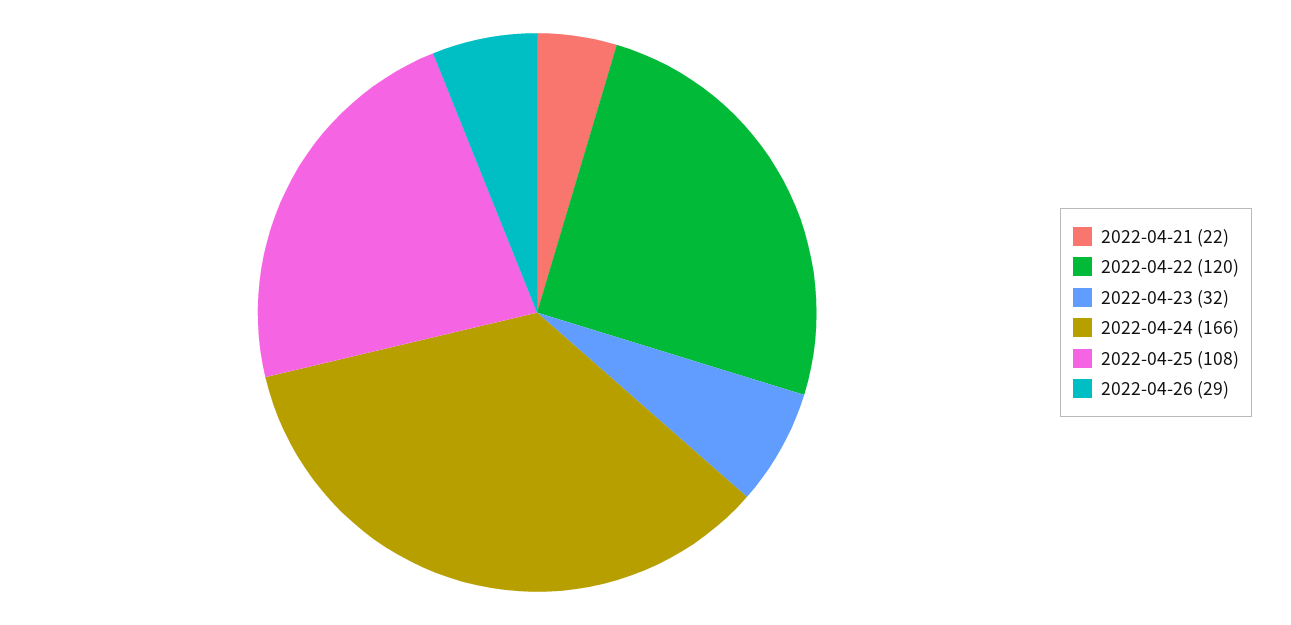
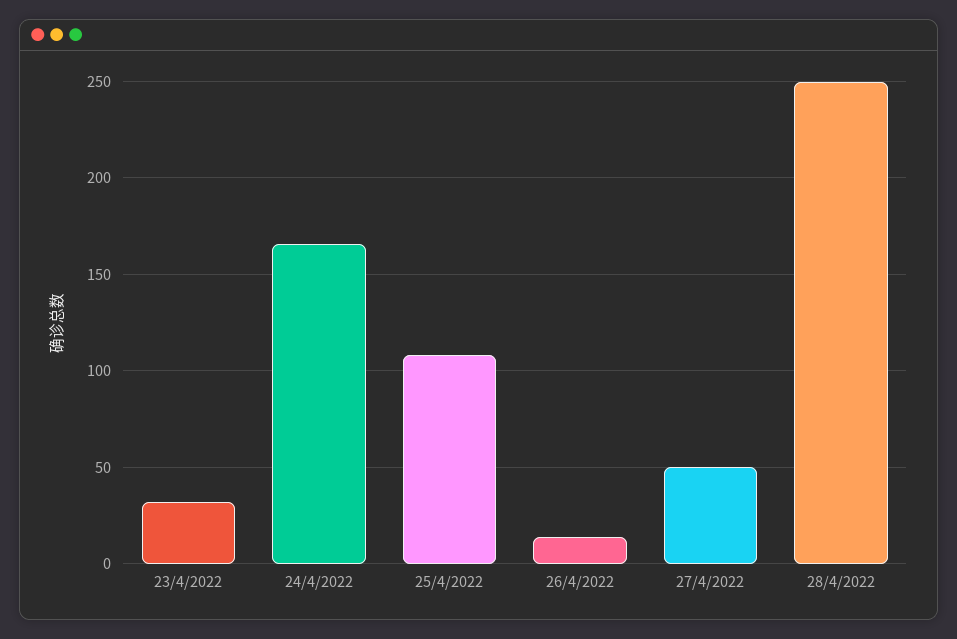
2022-04-21: 22 -> none
2022-04-22: 120 -> none
2022-04-26: 29 -> 15
27/4/2022: none -> 50
28/4/2022: none -> 250

